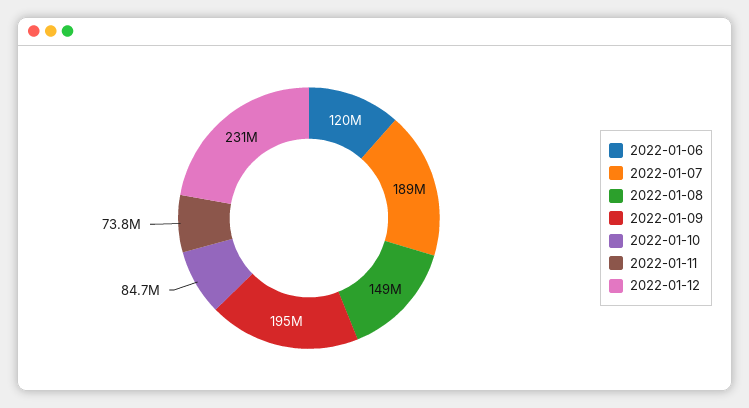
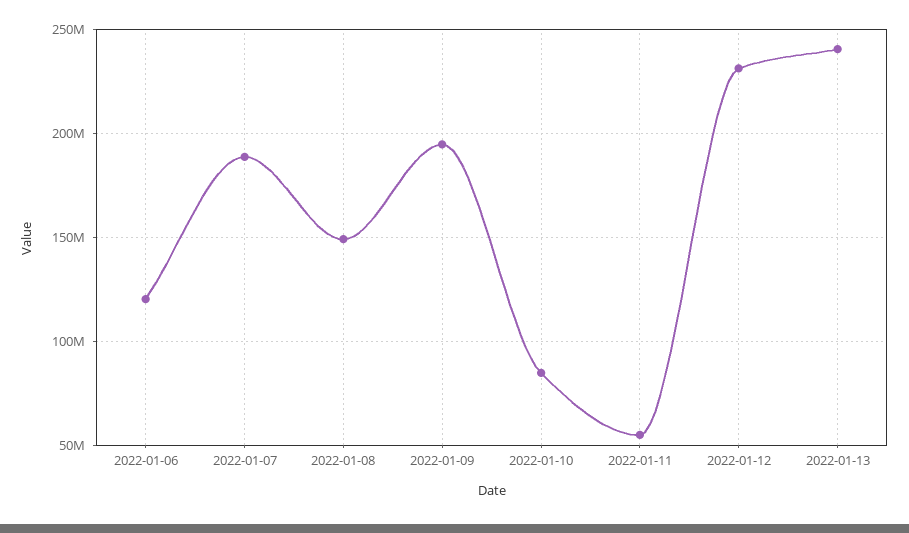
2022-01-11: 73800000 -> 55000000
2022-01-13: none -> 240000000

